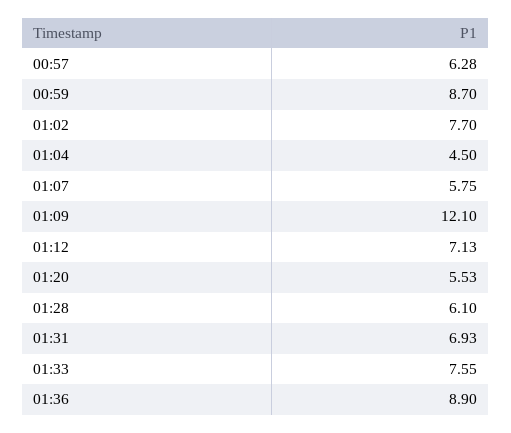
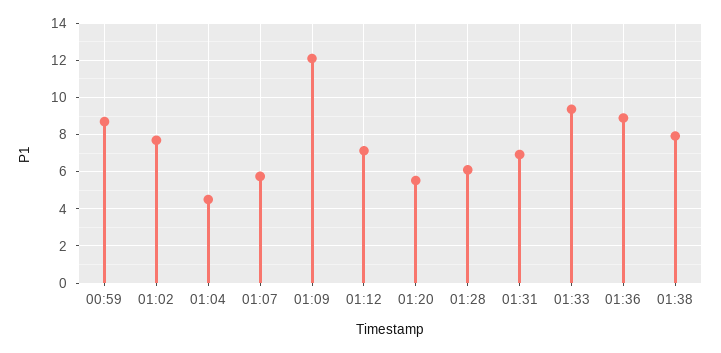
00:57: 6.28 -> none
01:33: 7.55 -> 9.5
01:38: none -> 8

